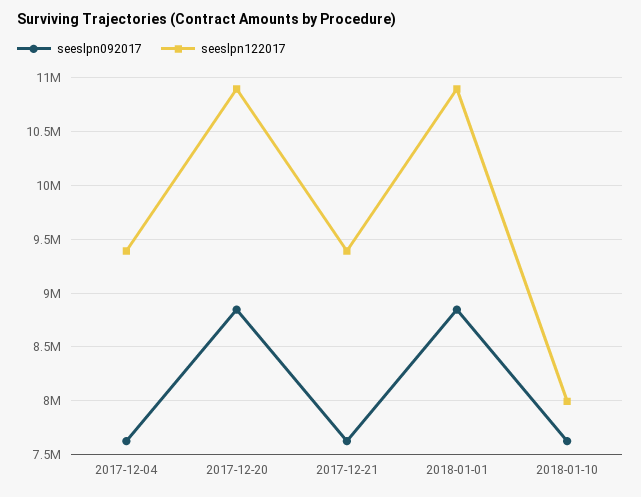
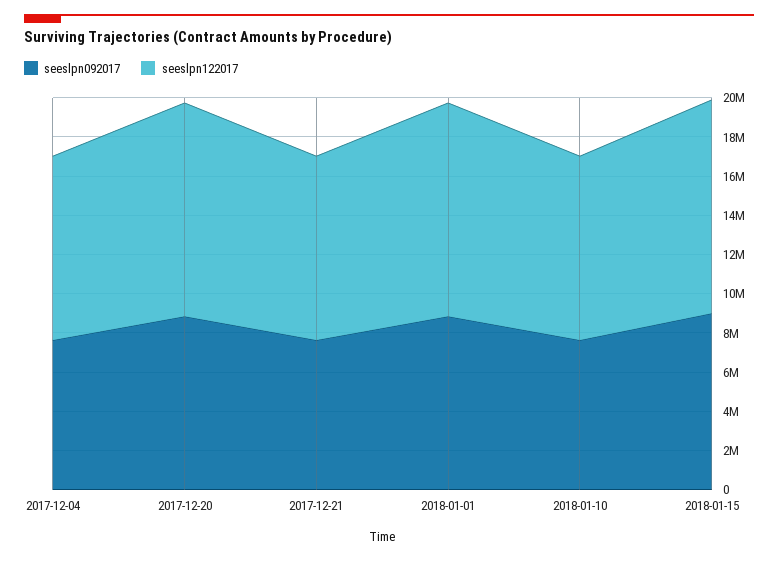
seeslpn122017, 2018-01-10: 8000000 -> 9500000
seeslpn092017, 2018-01-15: none -> 9000000
seeslpn122017, 2018-01-15: none -> 11000000

